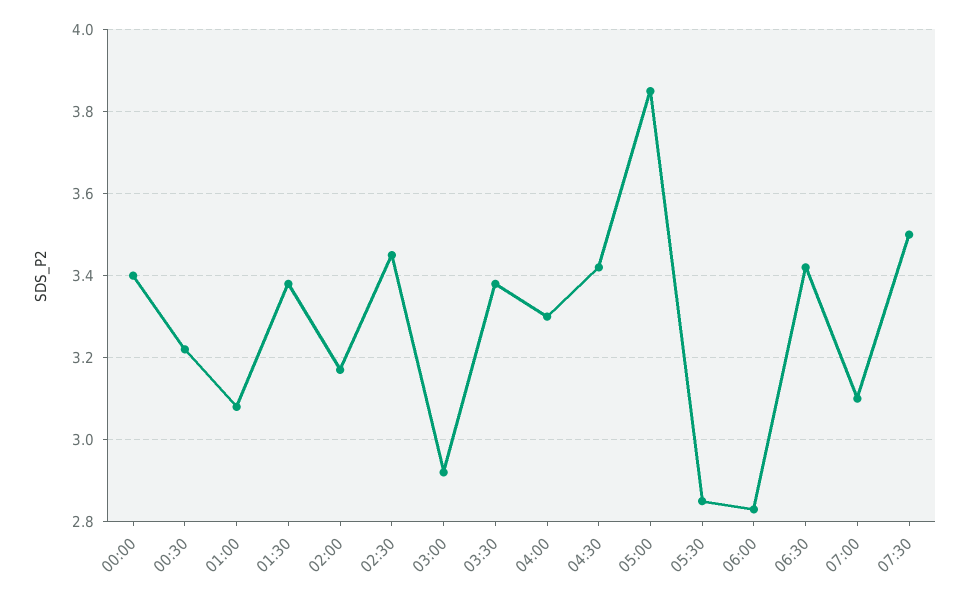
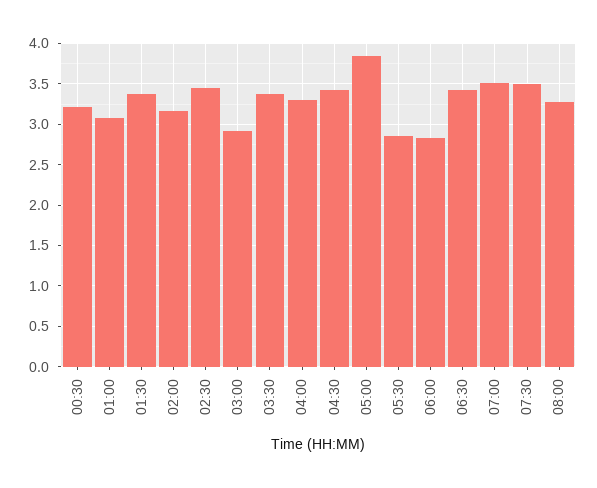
00:00: 3.4 -> none
07:00: 3.1 -> 3.5
08:00: none -> 3.3

